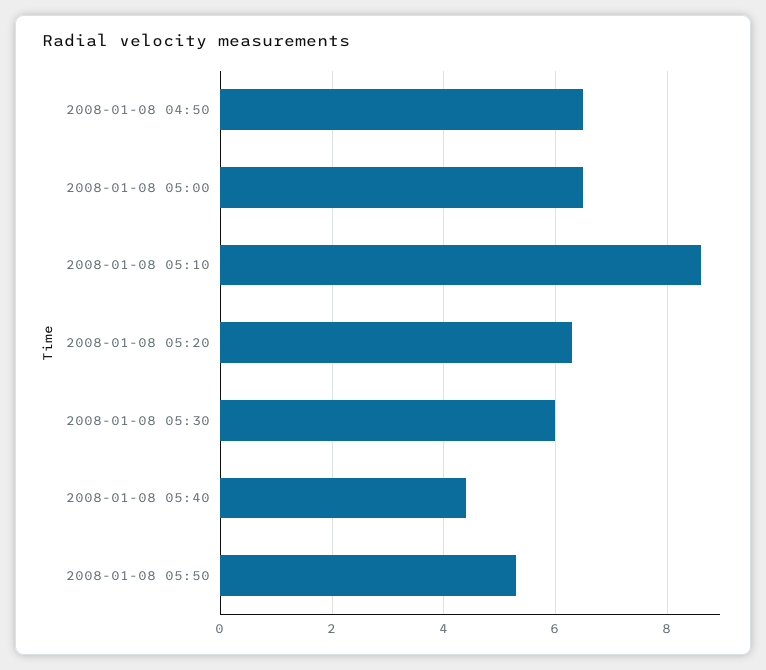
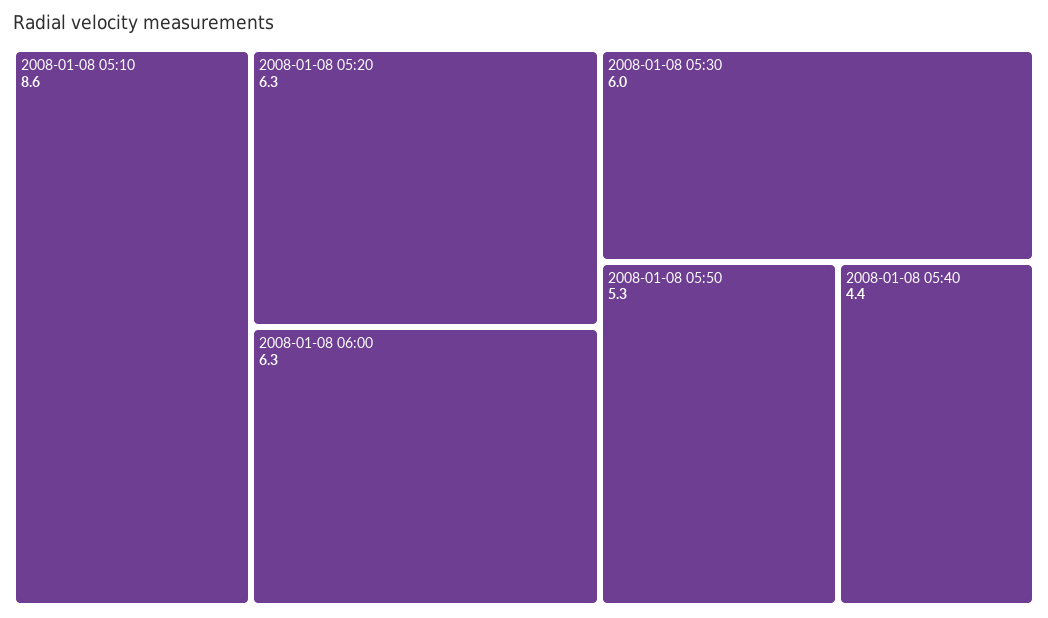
2008-01-08 04:50: 6.5 -> none
2008-01-08 05:00: 6.5 -> none
2008-01-08 06:00: none -> 6.3

